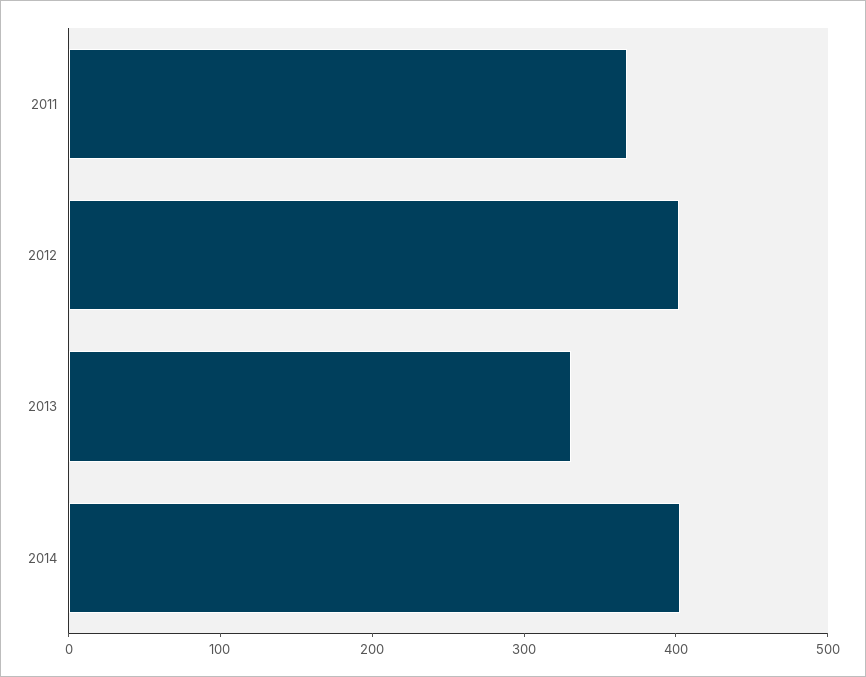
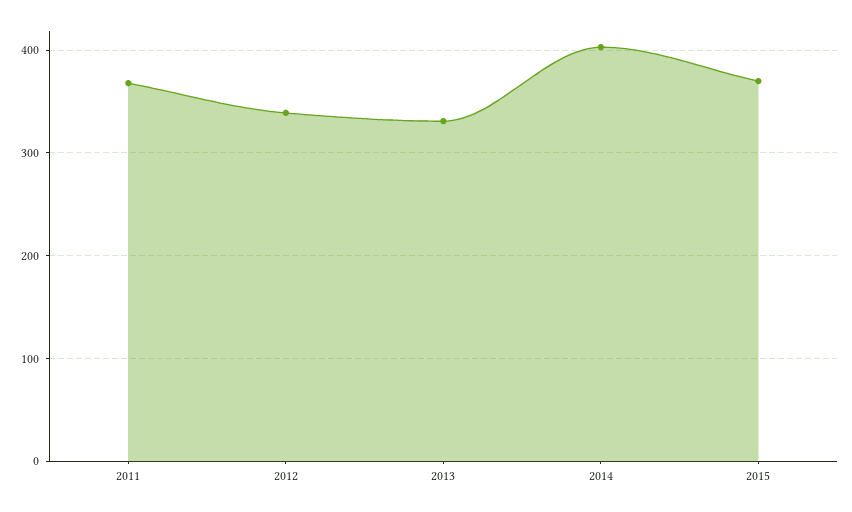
2012: 400 -> 340
2015: none -> 370

